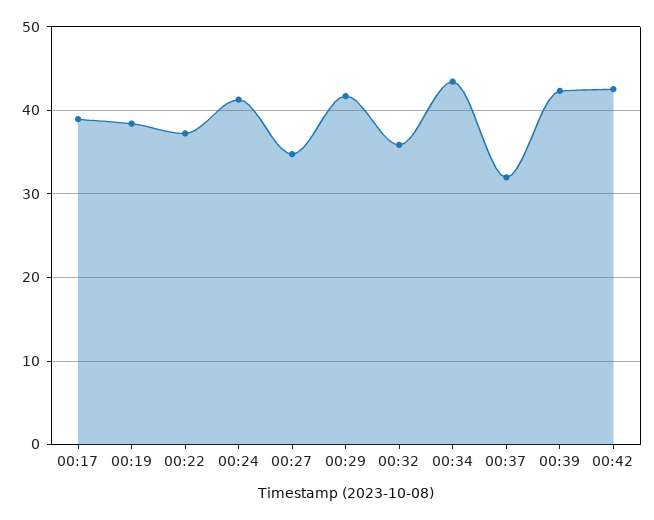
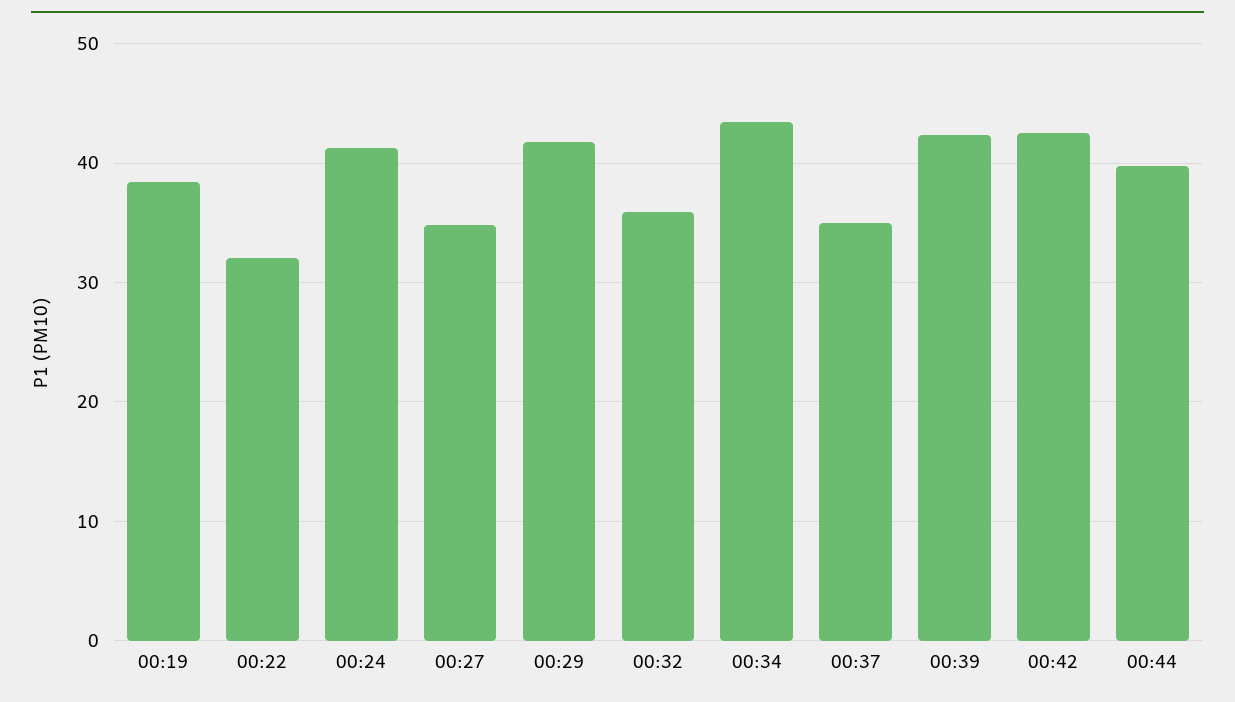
00:17: 39 -> none
00:22: 37 -> 32
00:37: 32 -> 35
00:44: none -> 40

